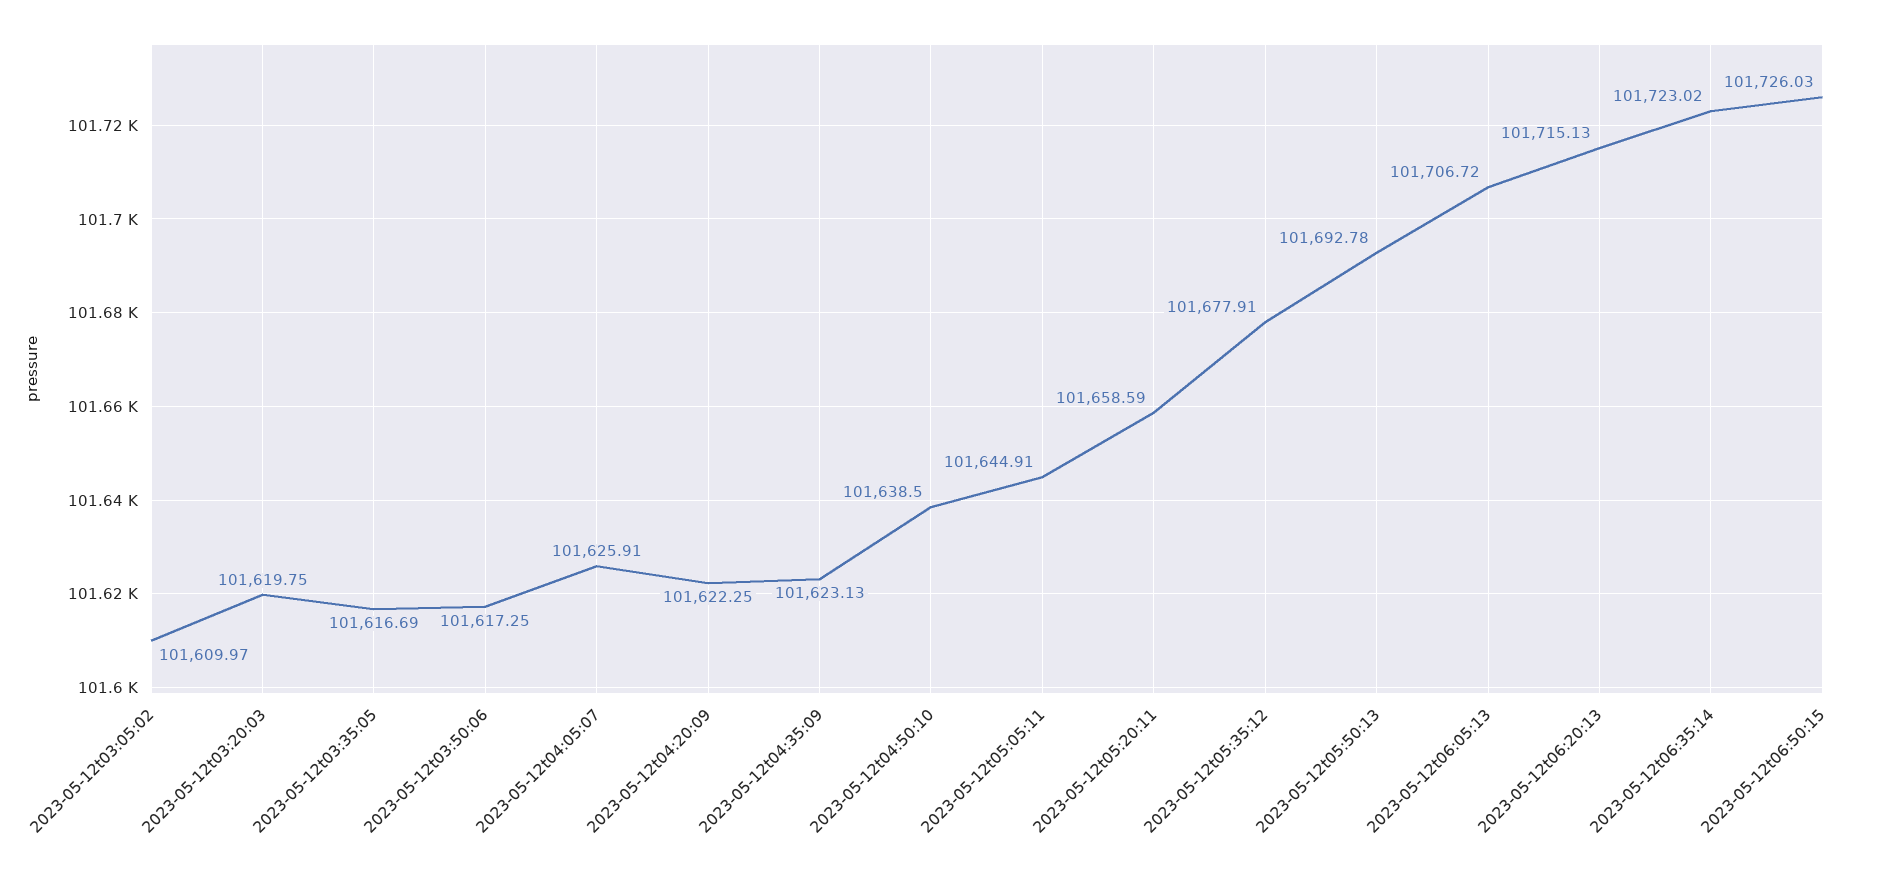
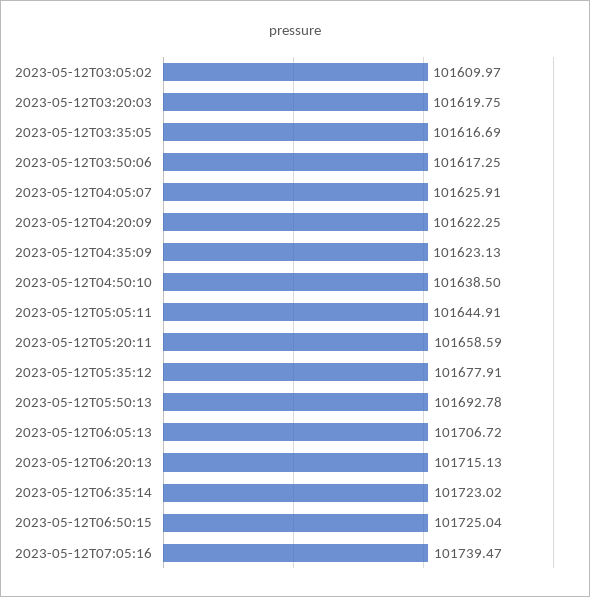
2023-05-12t06:50:15: 101726.03 -> 101725.04
2023-05-12T07:05:16: none -> 101739.47

